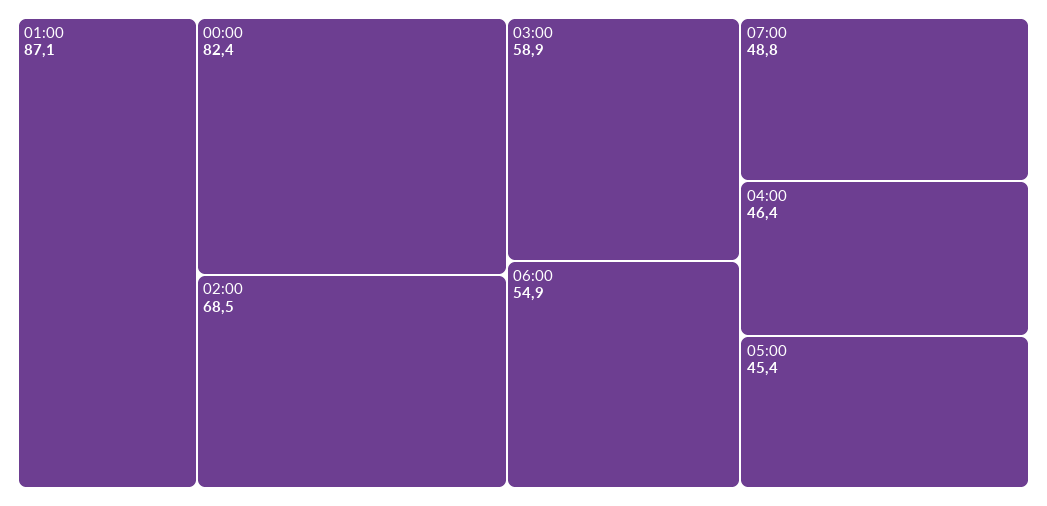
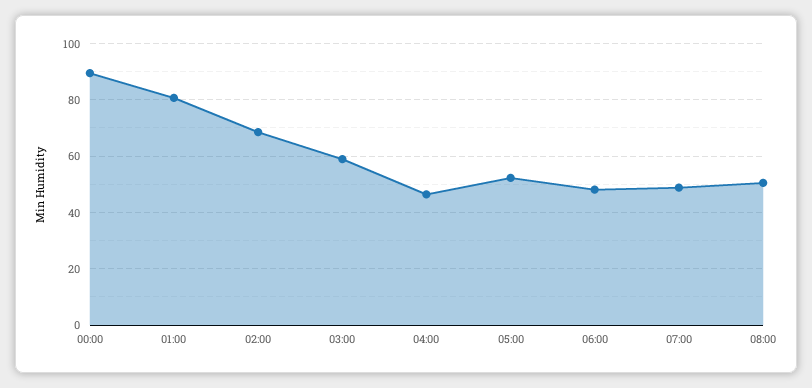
01:00: 87.1 -> 80
00:00: 82.4 -> 90
06:00: 54.9 -> 47.5
05:00: 45.4 -> 52.5
08:00: none -> 50

